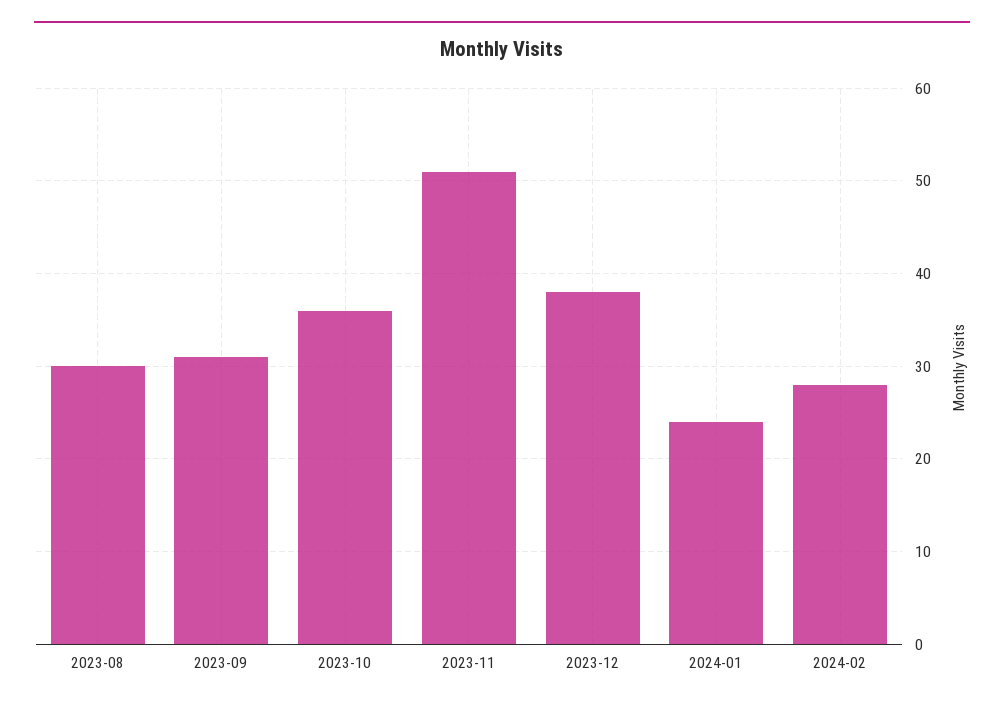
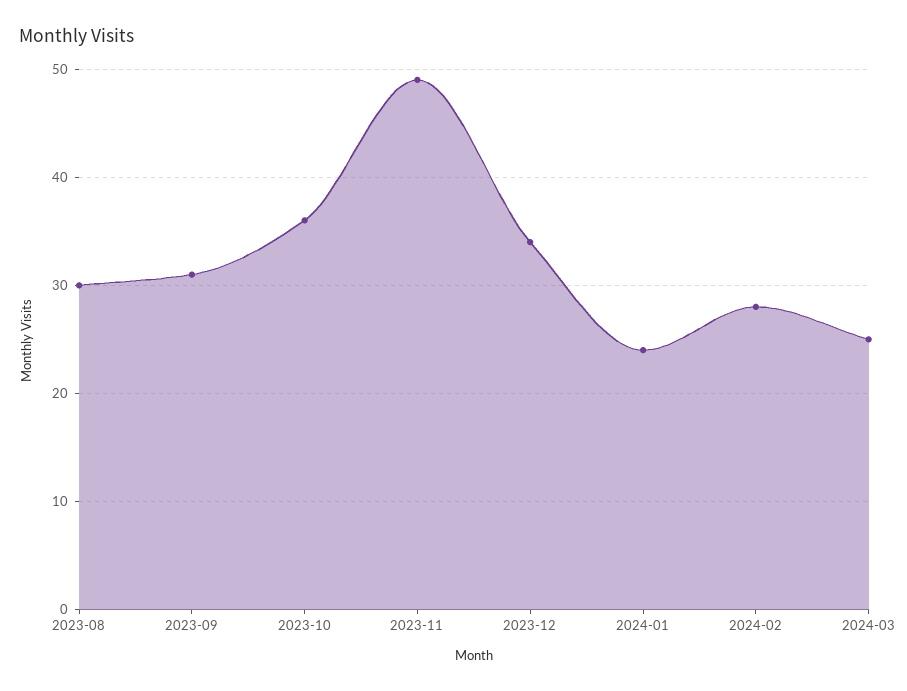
2023-11: 51 -> 49
2023-12: 38 -> 34
2024-03: none -> 25

